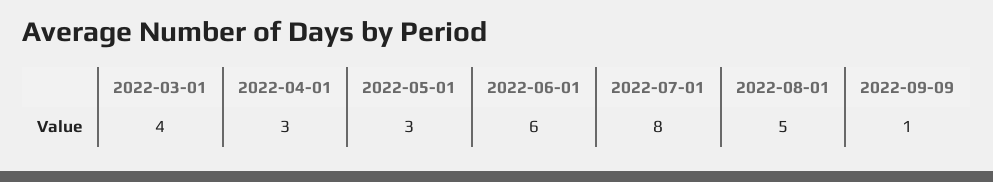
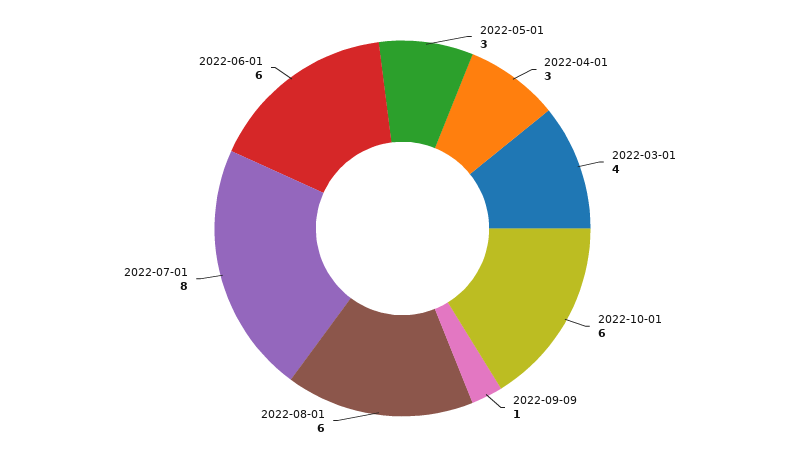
2022-08-01: 5 -> 6
2022-10-01: none -> 6

